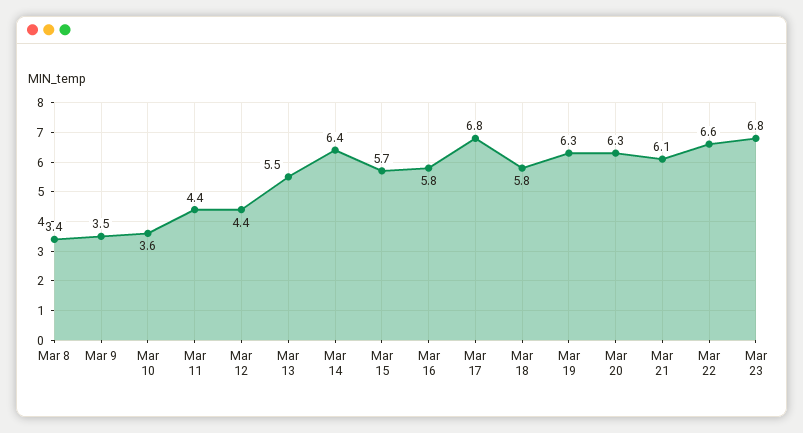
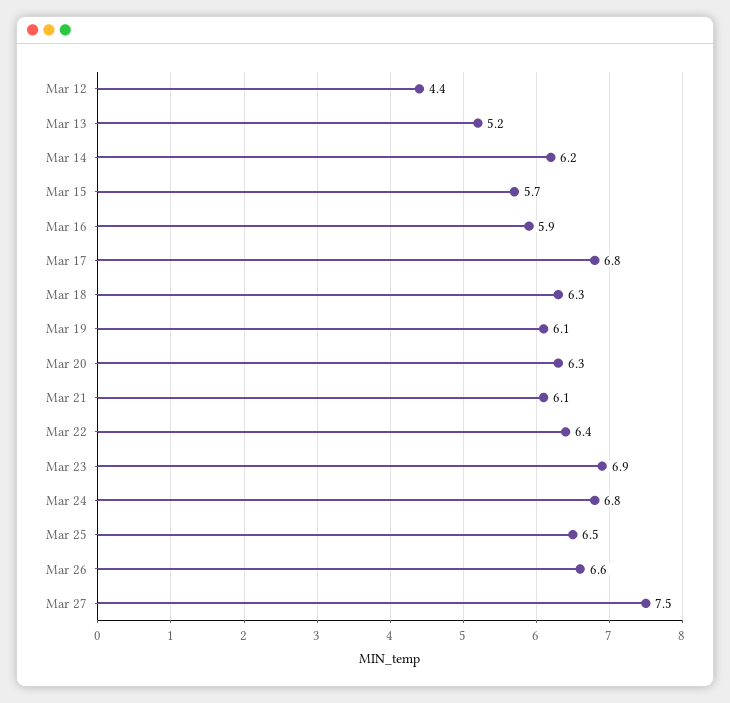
Mar 8: 3.4 -> none
Mar 9: 3.5 -> none
Mar 10: 3.6 -> none
Mar 11: 4.4 -> none
Mar 13: 5.5 -> 5.2
Mar 14: 6.4 -> 6.2
Mar 16: 5.8 -> 5.9
Mar 18: 5.8 -> 6.3
Mar 19: 6.3 -> 6.1
Mar 22: 6.6 -> 6.4
Mar 23: 6.8 -> 6.9
Mar 24: none -> 6.8
Mar 25: none -> 6.5
Mar 26: none -> 6.6
Mar 27: none -> 7.5

